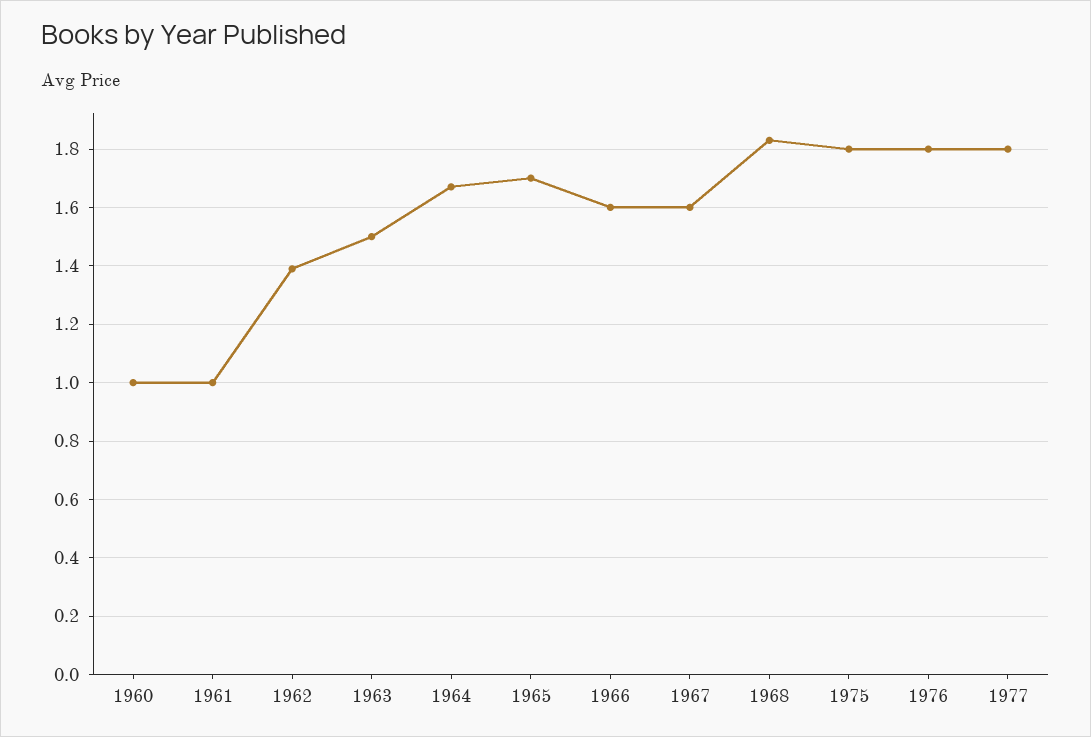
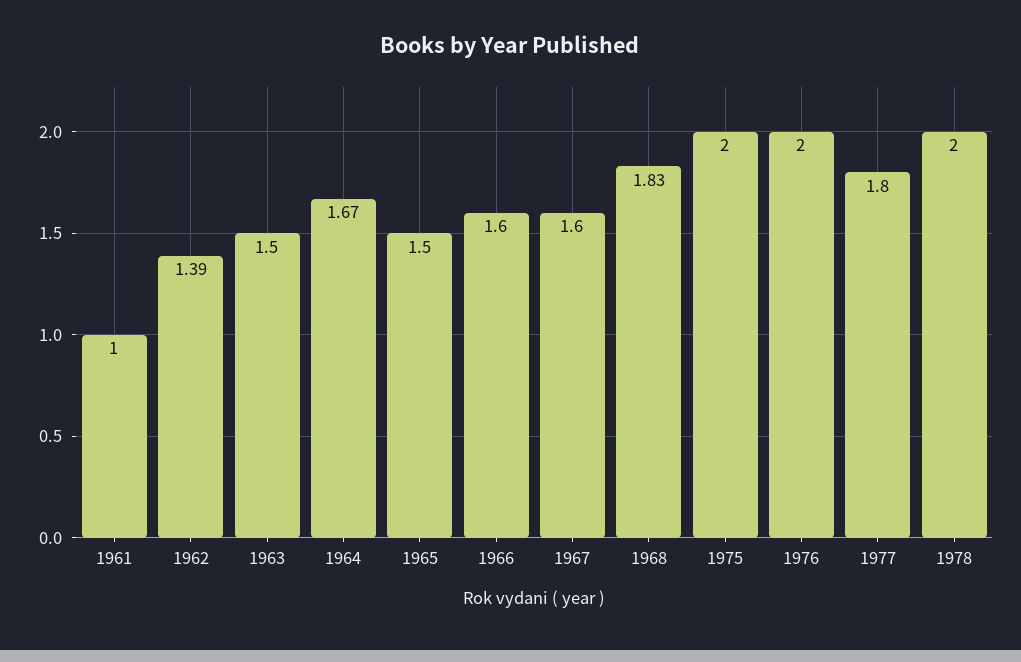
1960: 1 -> none
1965: 1.7 -> 1.5
1975: 1.8 -> 2
1976: 1.8 -> 2
1978: none -> 2

